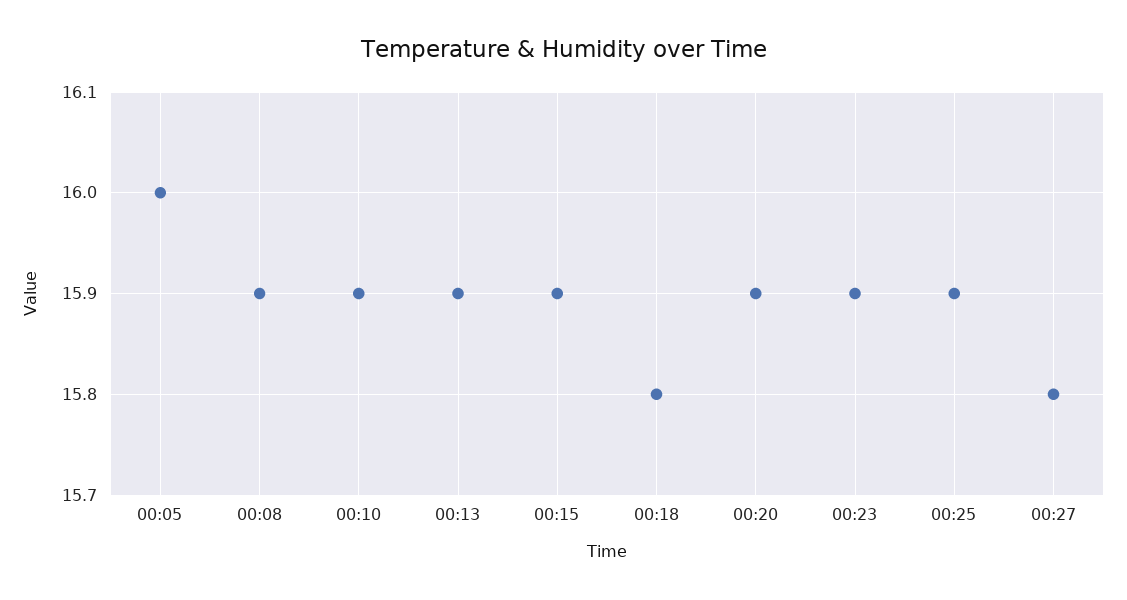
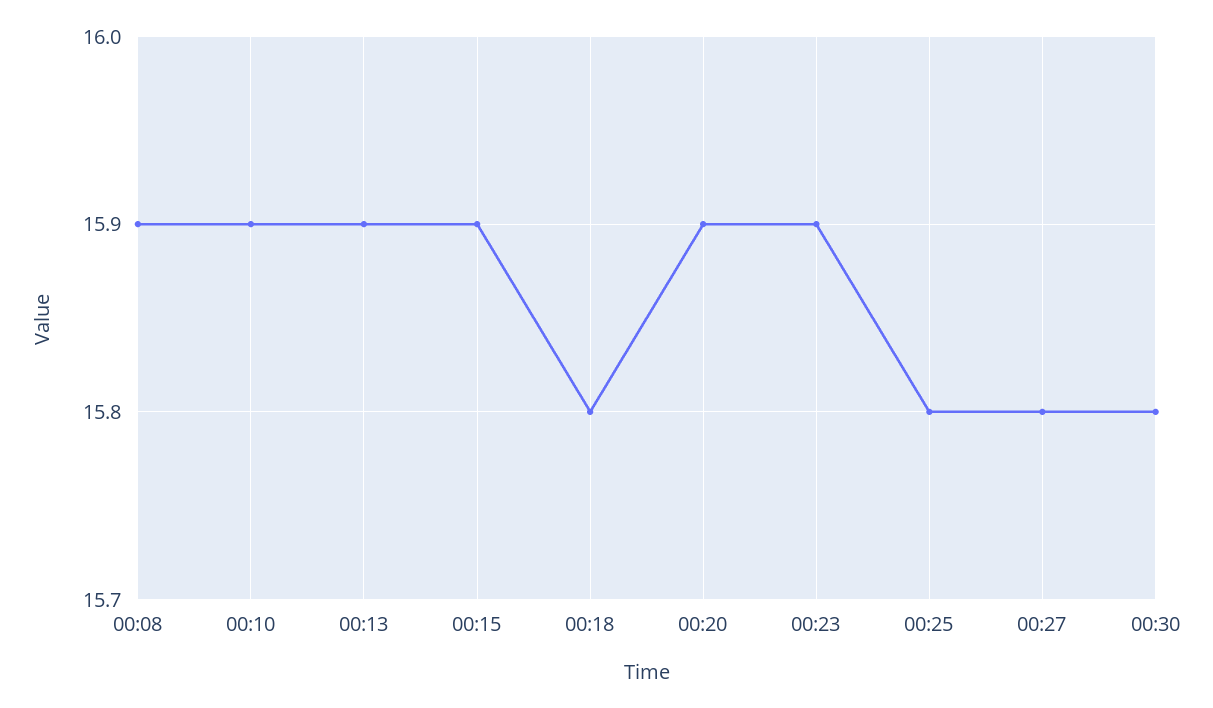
00:05: 16 -> none
00:25: 15.9 -> 15.8
00:30: none -> 15.8

